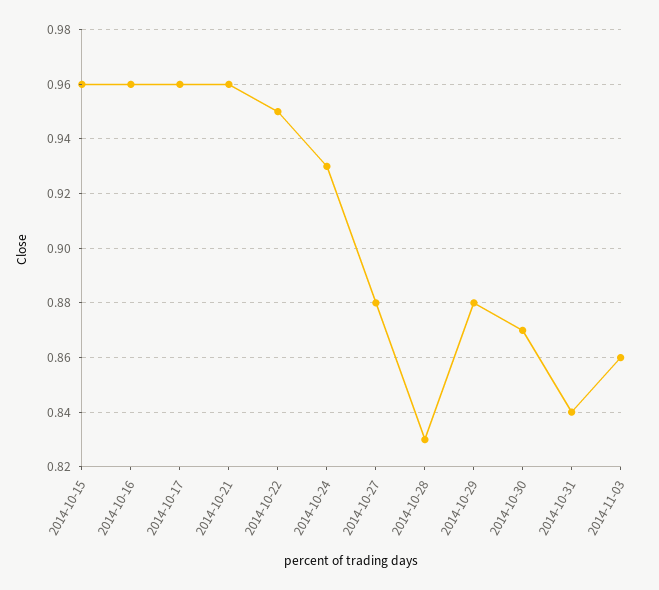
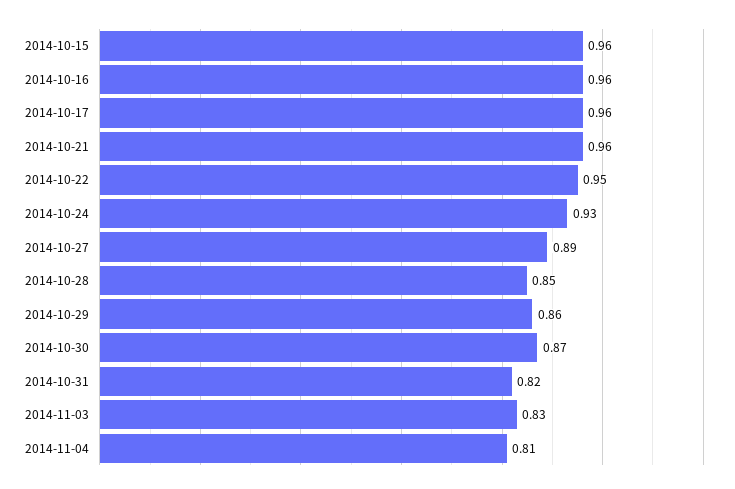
2014-10-27: 0.88 -> 0.89
2014-10-28: 0.83 -> 0.85
2014-10-29: 0.88 -> 0.86
2014-10-31: 0.84 -> 0.82
2014-11-03: 0.86 -> 0.83
2014-11-04: none -> 0.81

